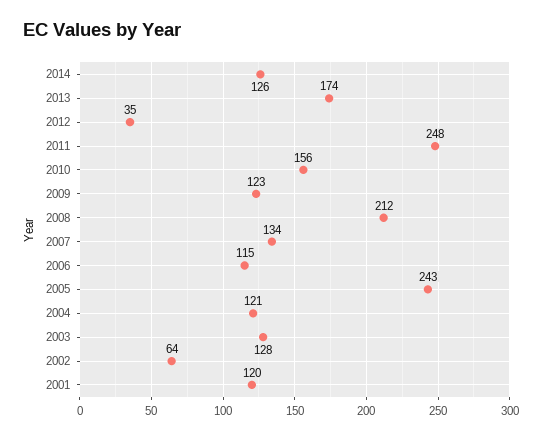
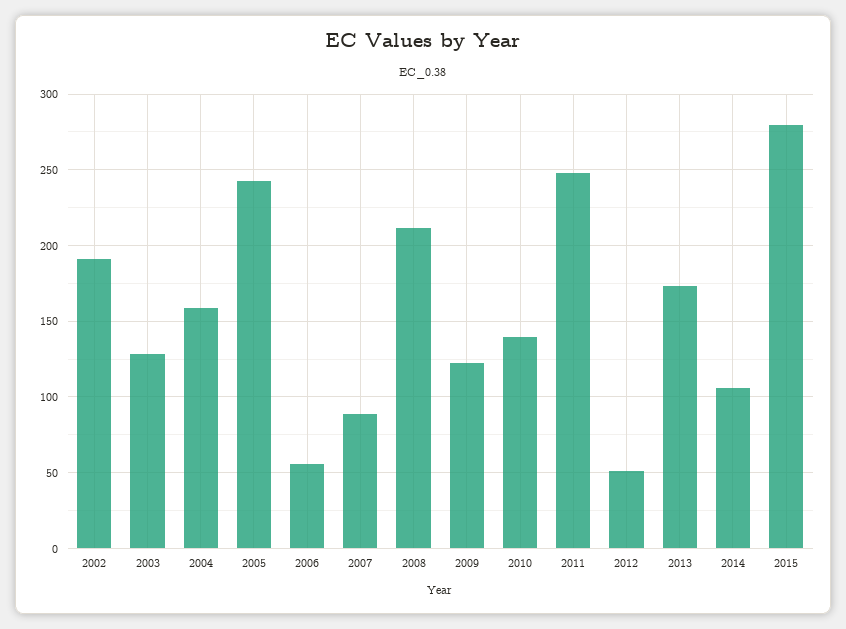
2014: 126 -> 105
2012: 35 -> 50
2010: 156 -> 140
2007: 134 -> 90
2006: 115 -> 55
2004: 121 -> 160
2002: 64 -> 190
2001: 120 -> none
2015: none -> 280

